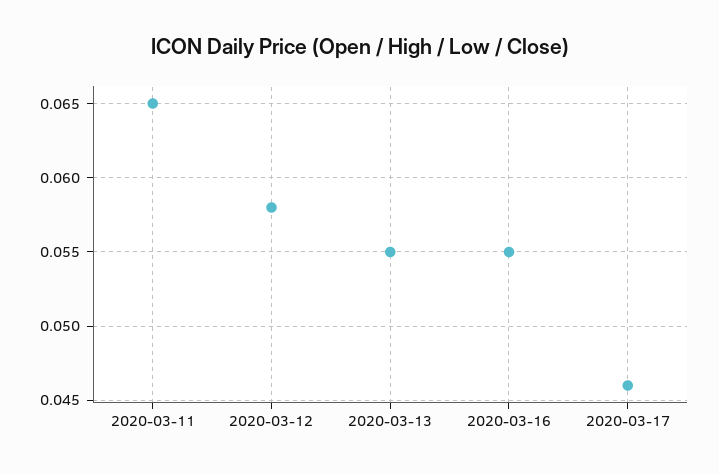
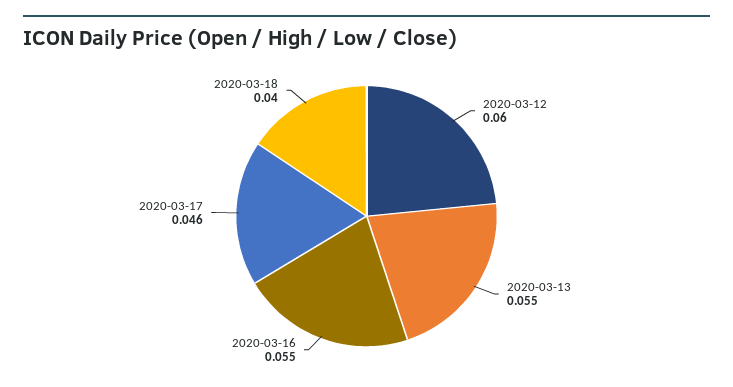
2020-03-11: 0.065 -> none
2020-03-12: 0.058 -> 0.06
2020-03-18: none -> 0.04

